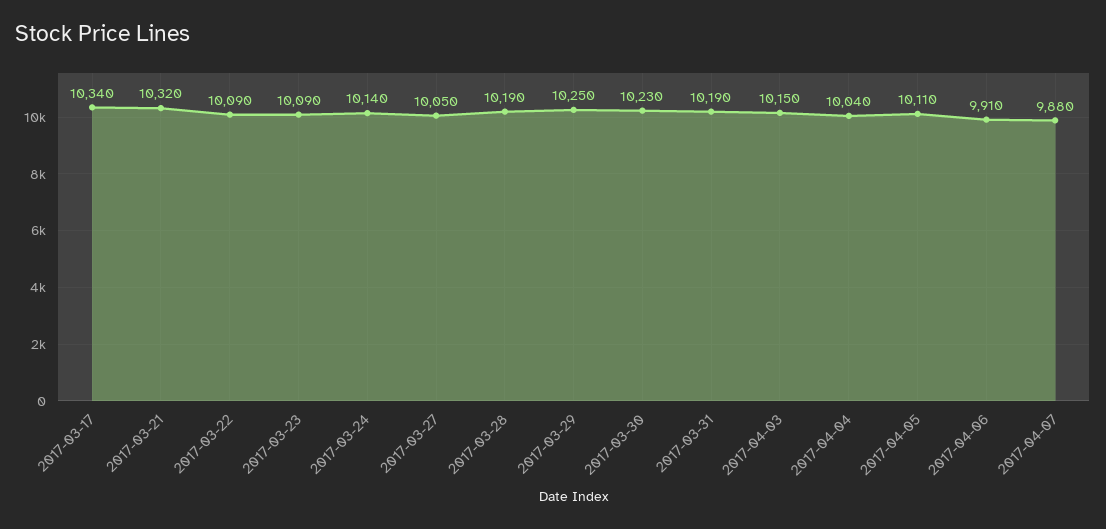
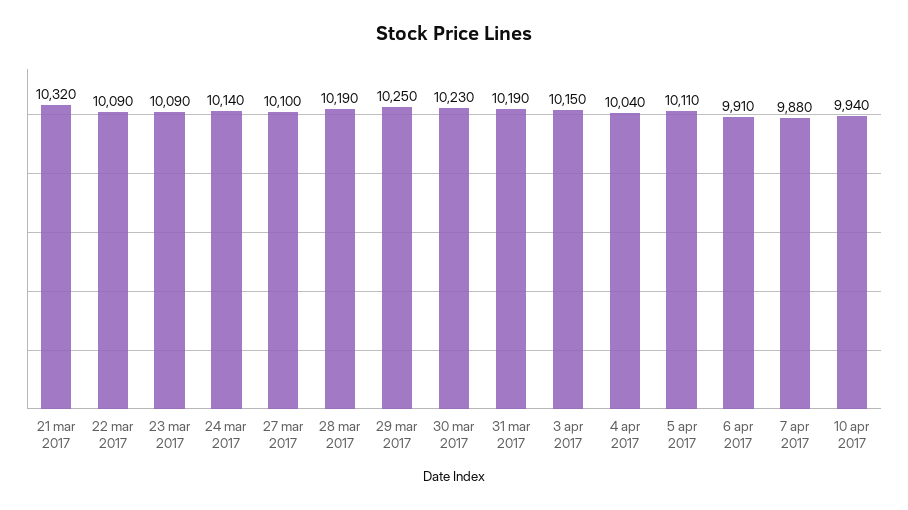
2017-03-17: 10340 -> none
2017-03-27: 10050 -> 10100
10 apr 2017: none -> 9940

